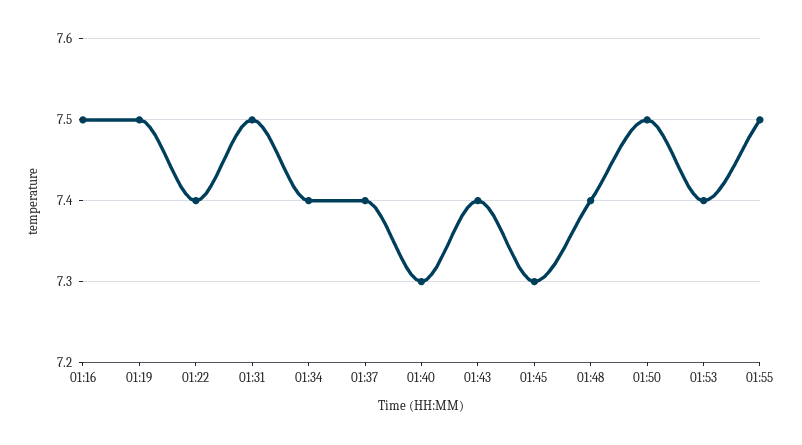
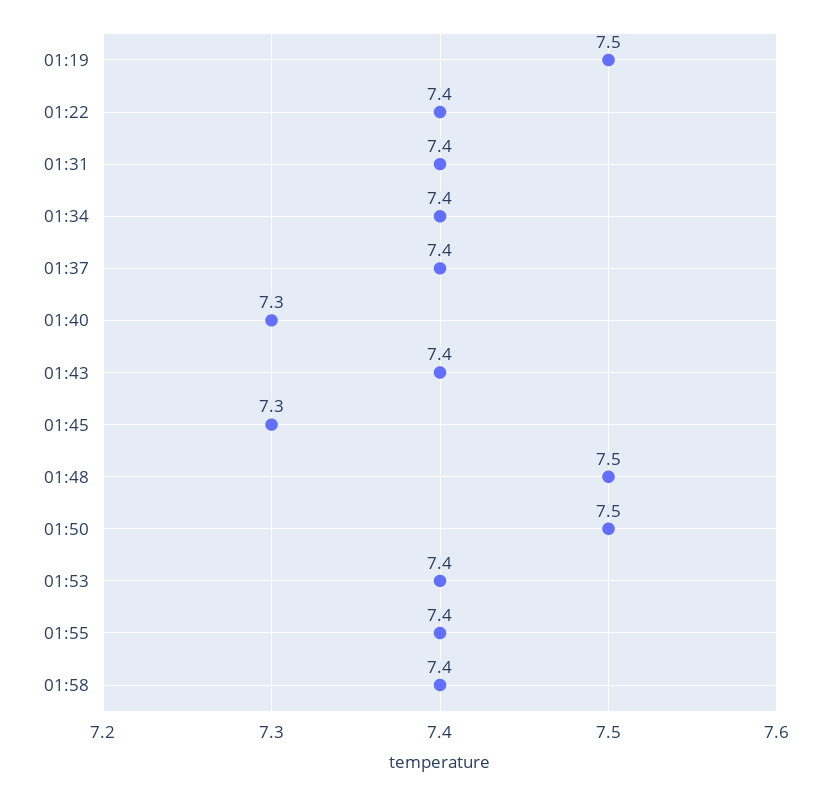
01:16: 7.5 -> none
01:31: 7.5 -> 7.4
01:48: 7.4 -> 7.5
01:55: 7.5 -> 7.4
01:58: none -> 7.4

